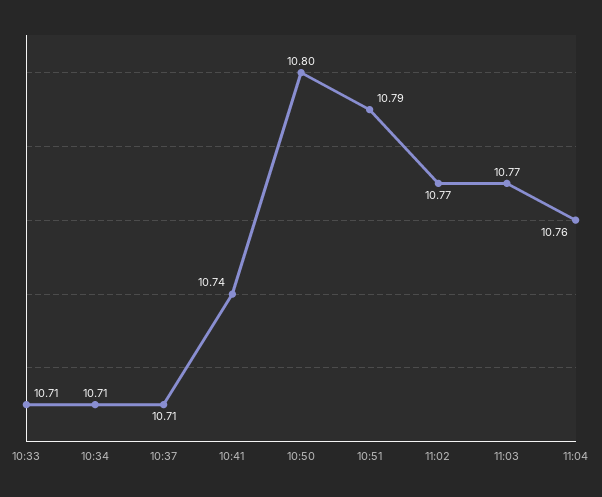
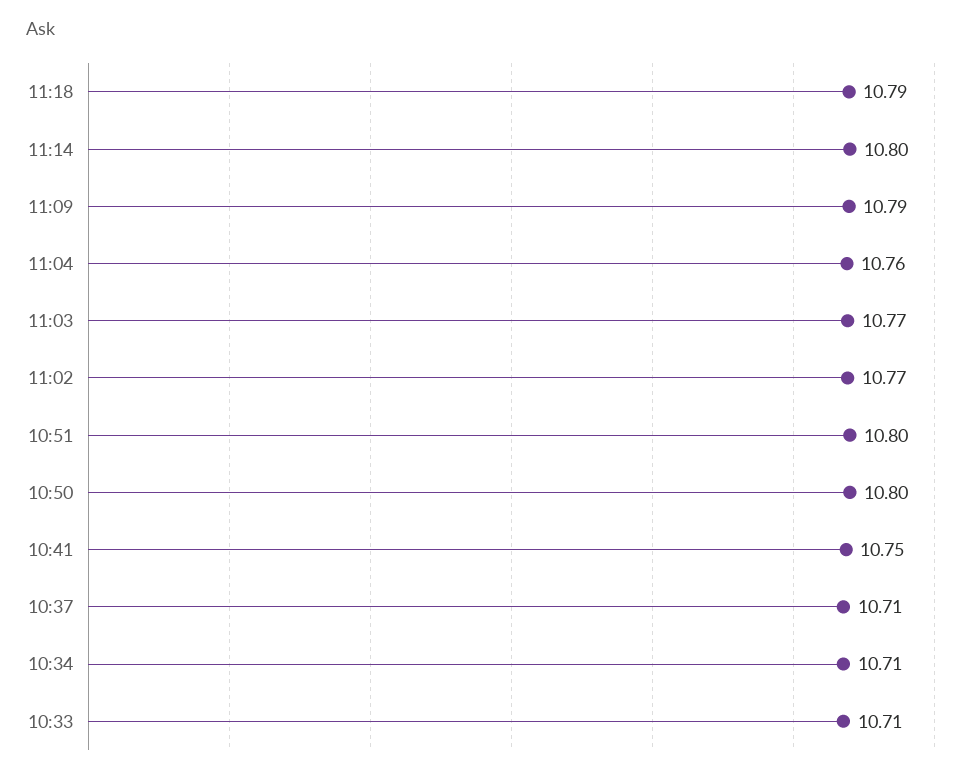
10:41: 10.74 -> 10.75
10:51: 10.79 -> 10.8
11:18: none -> 10.79
11:14: none -> 10.8
11:09: none -> 10.79

